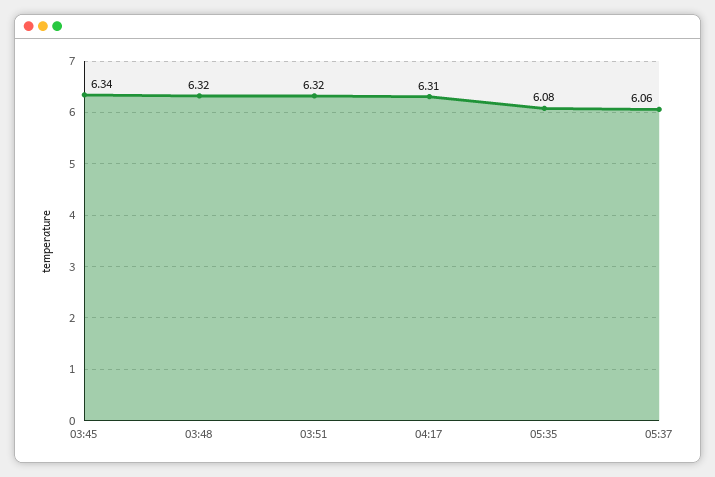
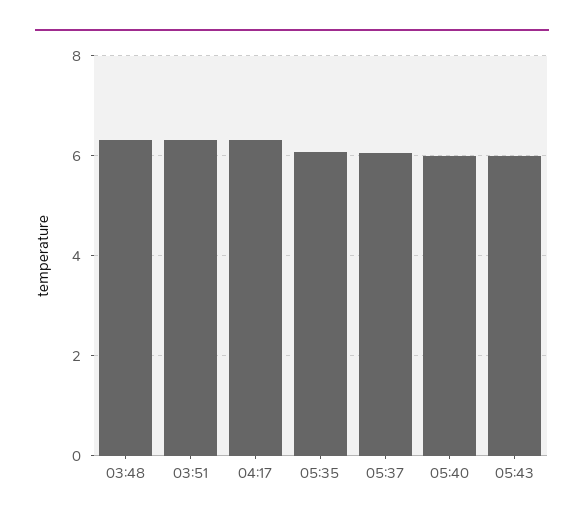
03:45: 6.34 -> none
05:40: none -> 6
05:43: none -> 6

